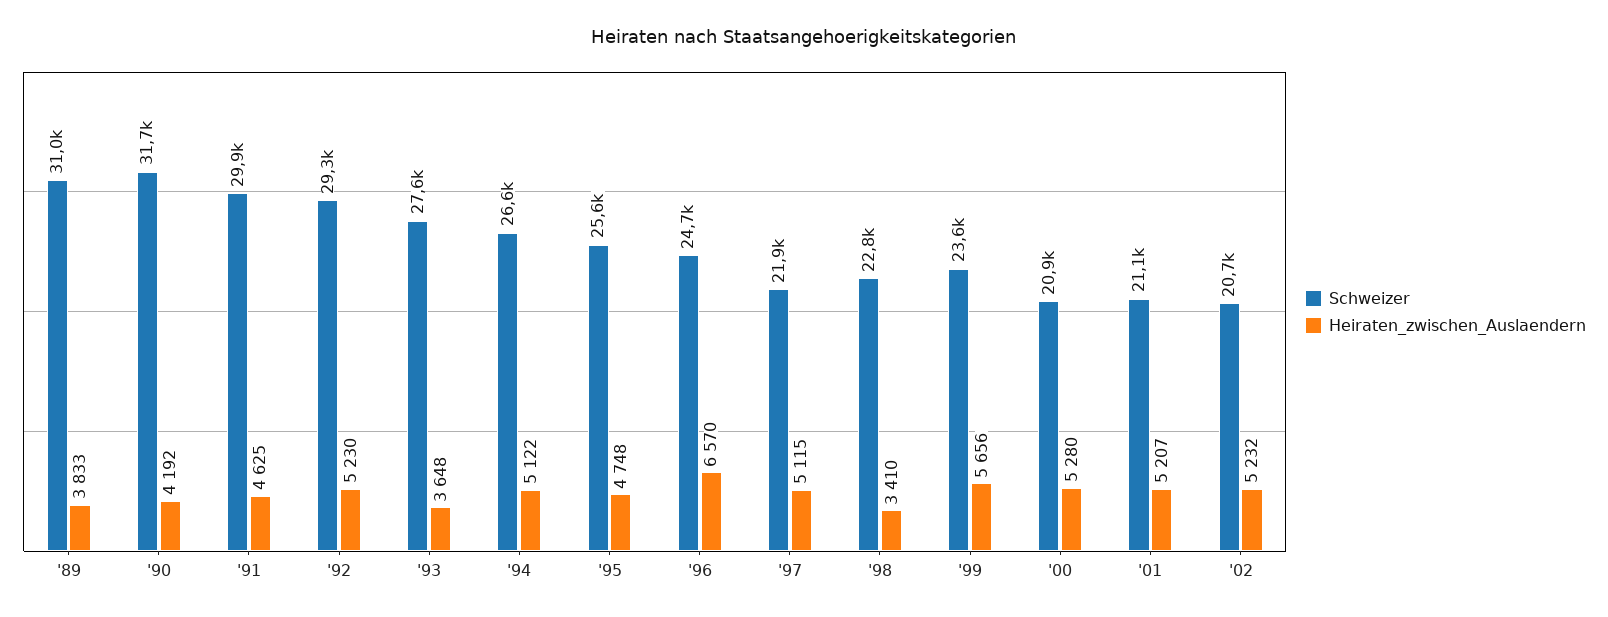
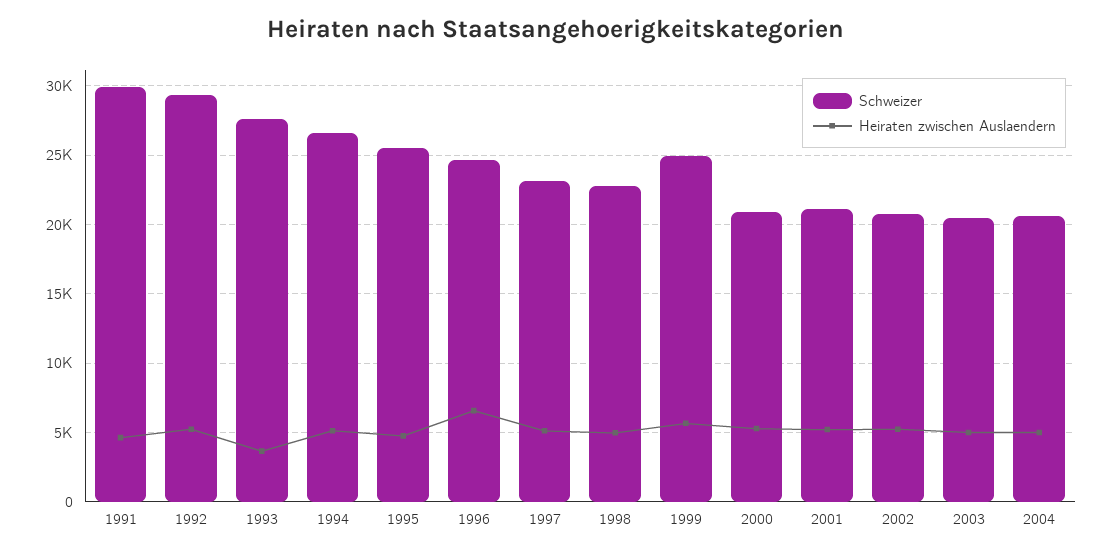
Schweizer, '89: 31000 -> none
Heiraten_zwischen_Auslaendern, '89: 3833 -> none
Schweizer, '90: 31700 -> none
Heiraten_zwischen_Auslaendern, '90: 4192 -> none
Schweizer, '97: 21900 -> 23000
Heiraten_zwischen_Auslaendern, '98: 3410 -> 5000
Schweizer, '99: 23600 -> 25000
Schweizer, 2003: none -> 20500
Heiraten_zwischen_Auslaendern, 2003: none -> 5000
Schweizer, 2004: none -> 20500
Heiraten_zwischen_Auslaendern, 2004: none -> 5000

